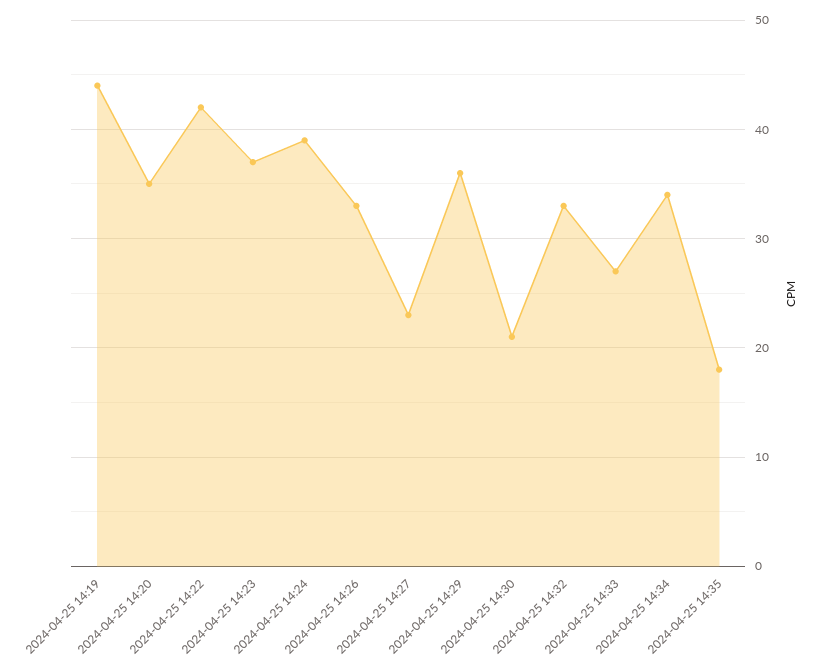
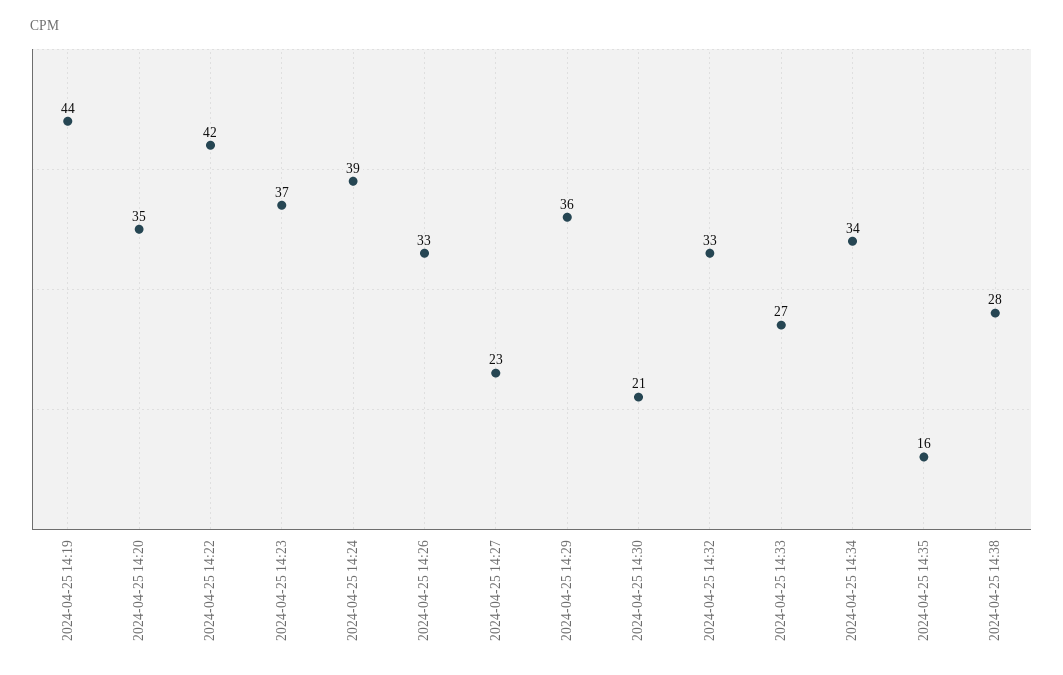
2024-04-25 14:35: 18 -> 16
2024-04-25 14:38: none -> 28

